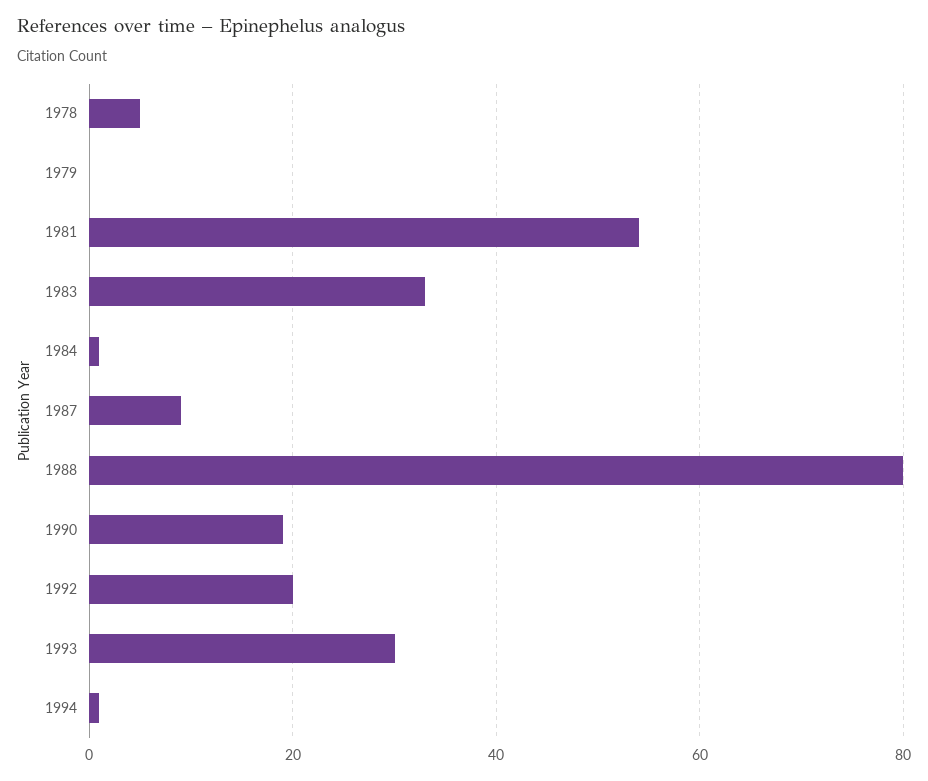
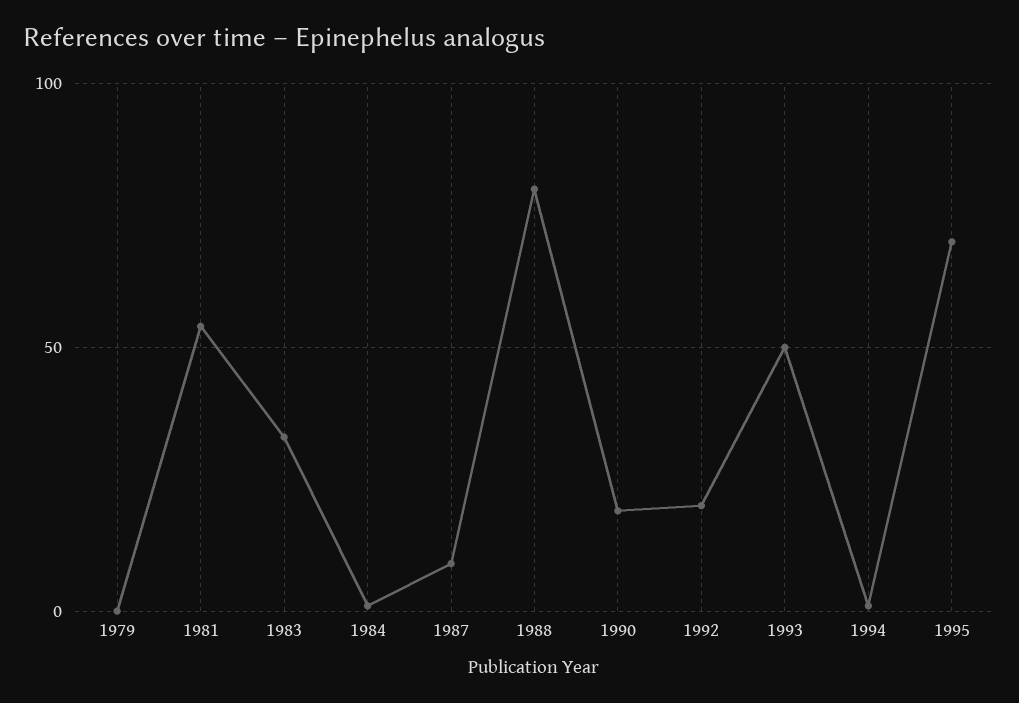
1978: 5 -> none
1993: 30 -> 50
1995: none -> 70

